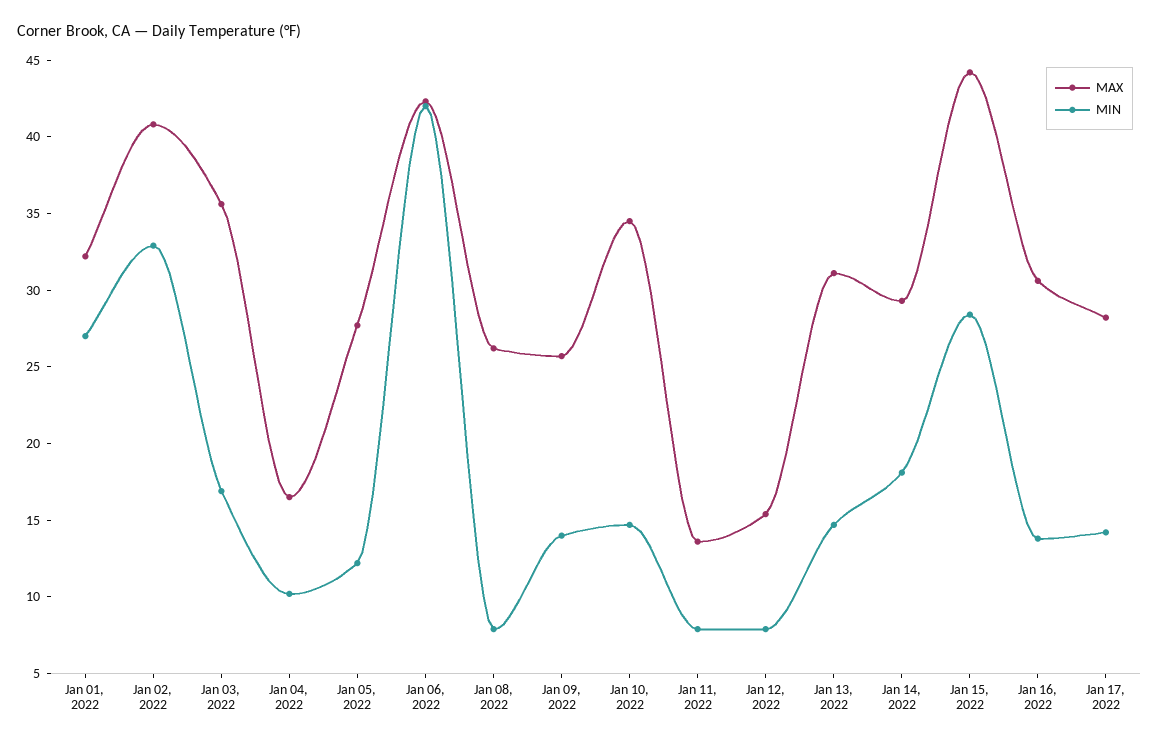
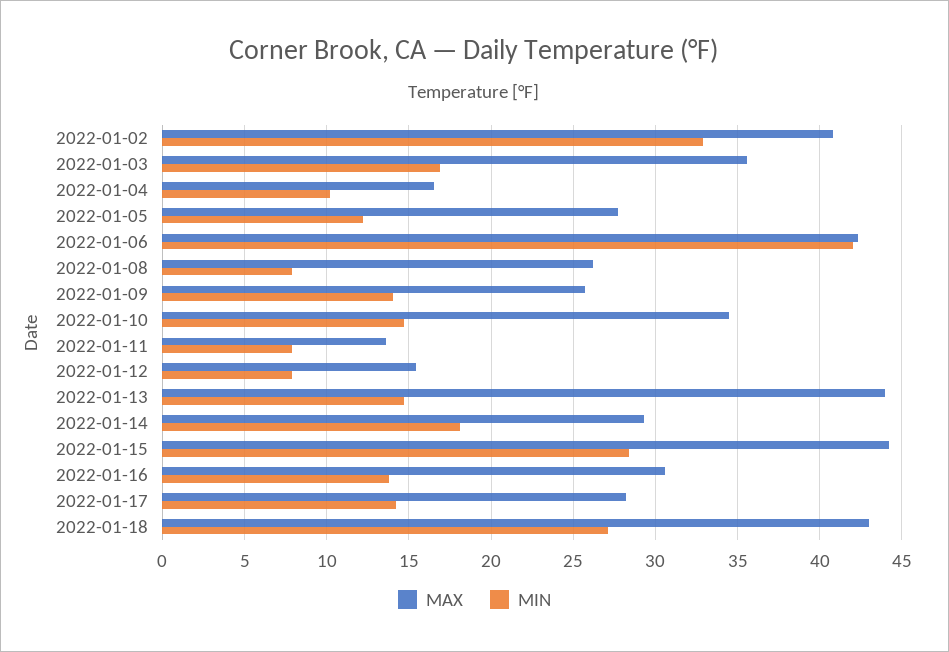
MAX, Jan 01, 2022: 32 -> none
MIN, Jan 01, 2022: 27 -> none
MAX, Jan 13, 2022: 31 -> 44
MAX, 2022-01-18: none -> 43
MIN, 2022-01-18: none -> 27

